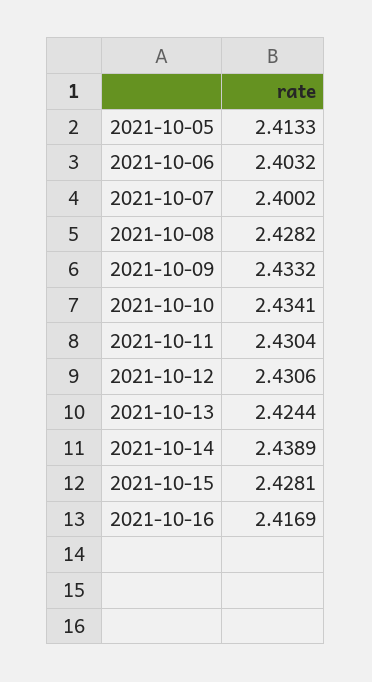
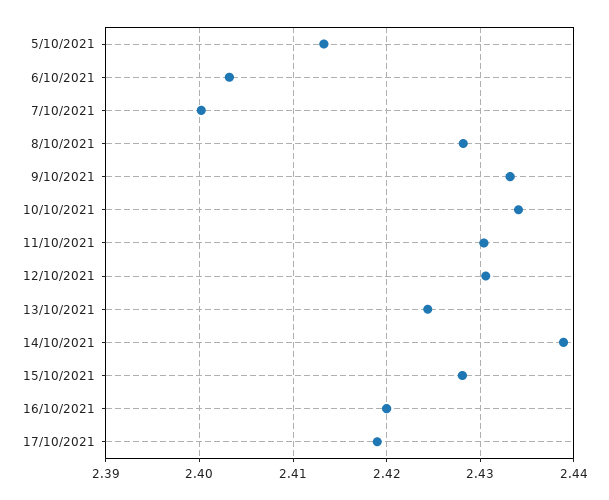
2021-10-16: 2.4169 -> 2.42
17/10/2021: none -> 2.419

